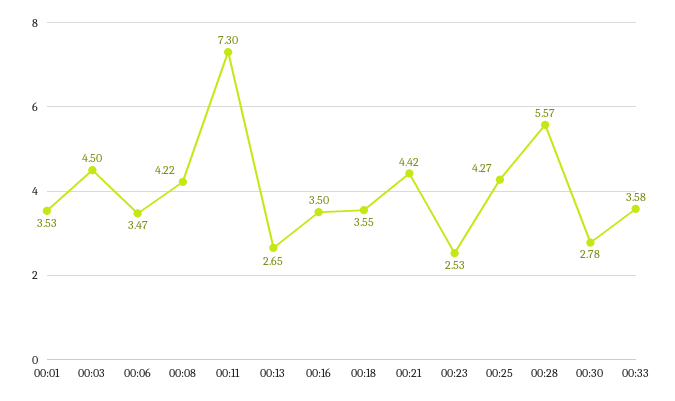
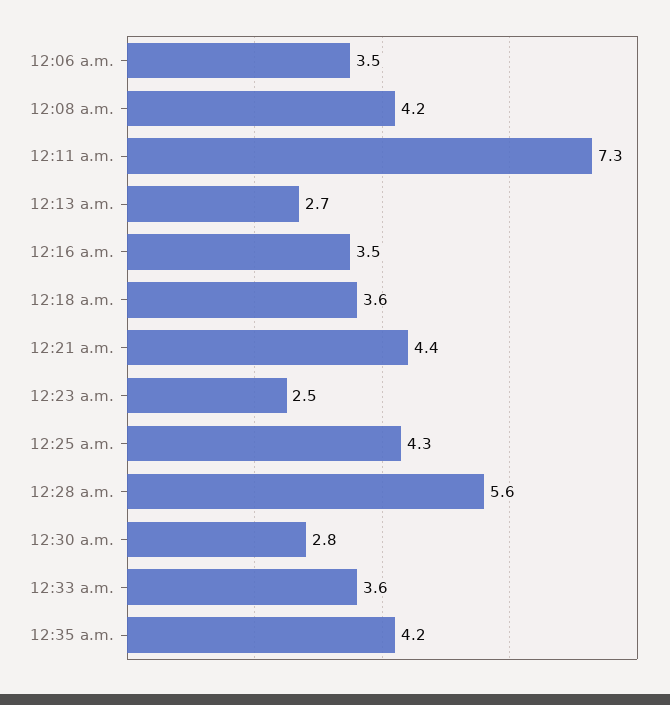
00:01: 3.53 -> none
00:03: 4.5 -> none
12:35 a.m.: none -> 4.2

